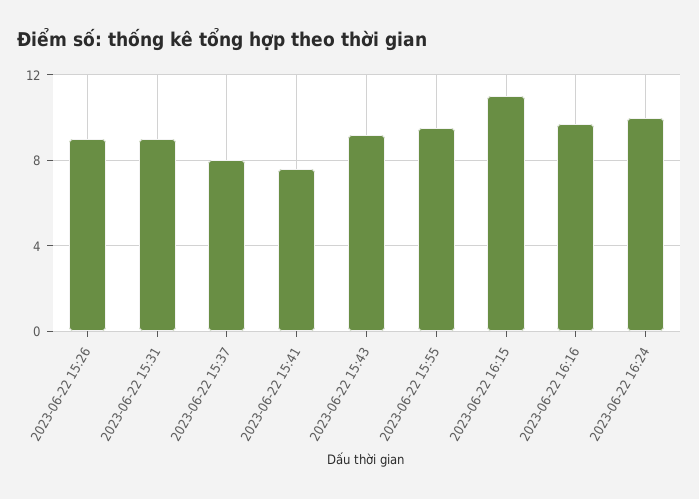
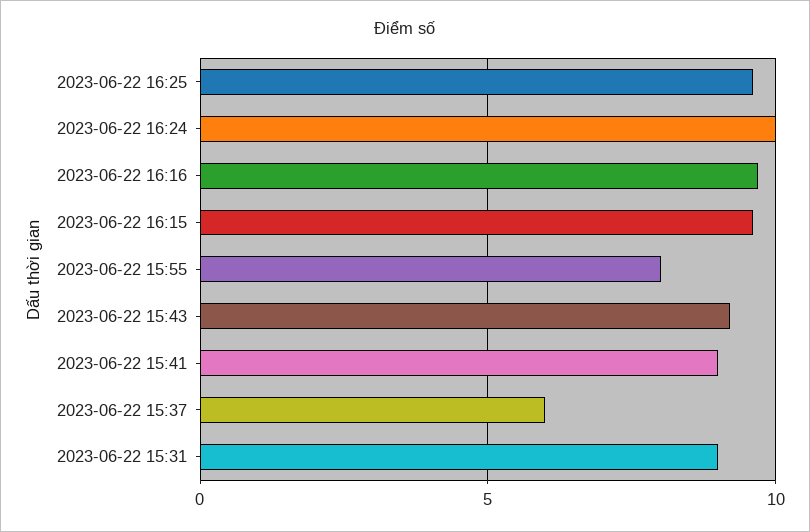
2023-06-22 15:26: 9 -> none
2023-06-22 15:37: 8 -> 6
2023-06-22 15:41: 7.5 -> 9
2023-06-22 15:55: 9.5 -> 8
2023-06-22 16:15: 11 -> 9.5
2023-06-22 16:25: none -> 9.5

